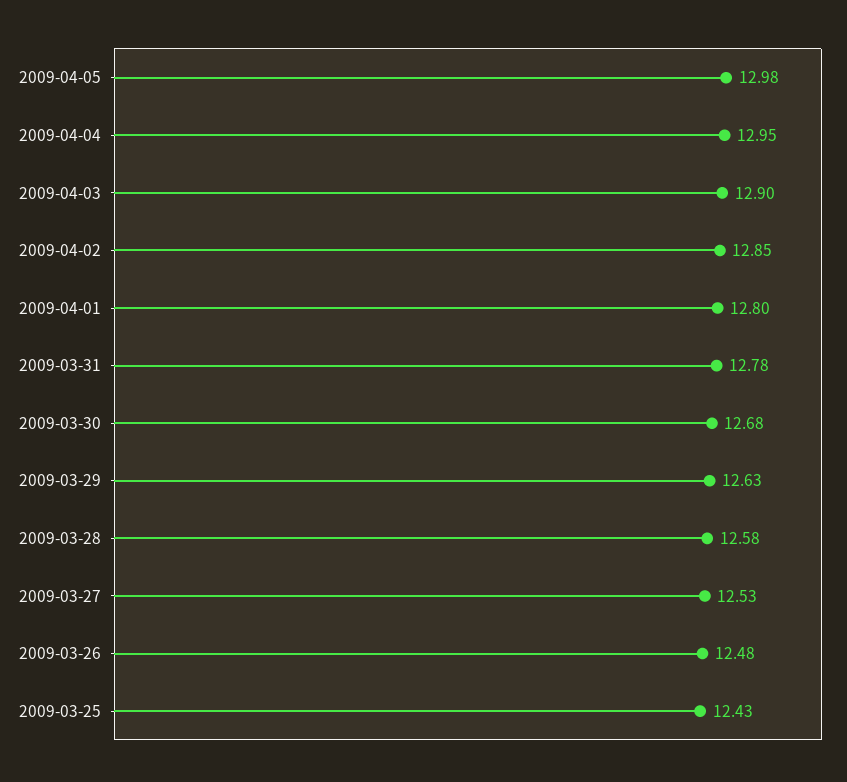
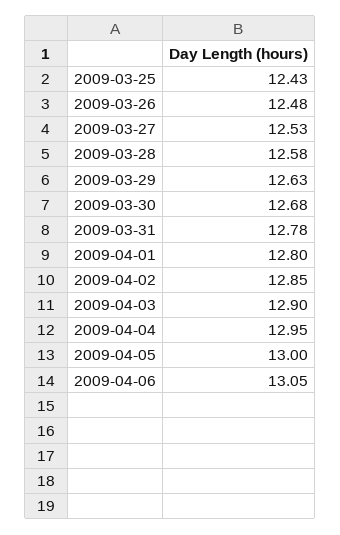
2009-04-05: 12.98 -> 13
2009-04-06: none -> 13.05

